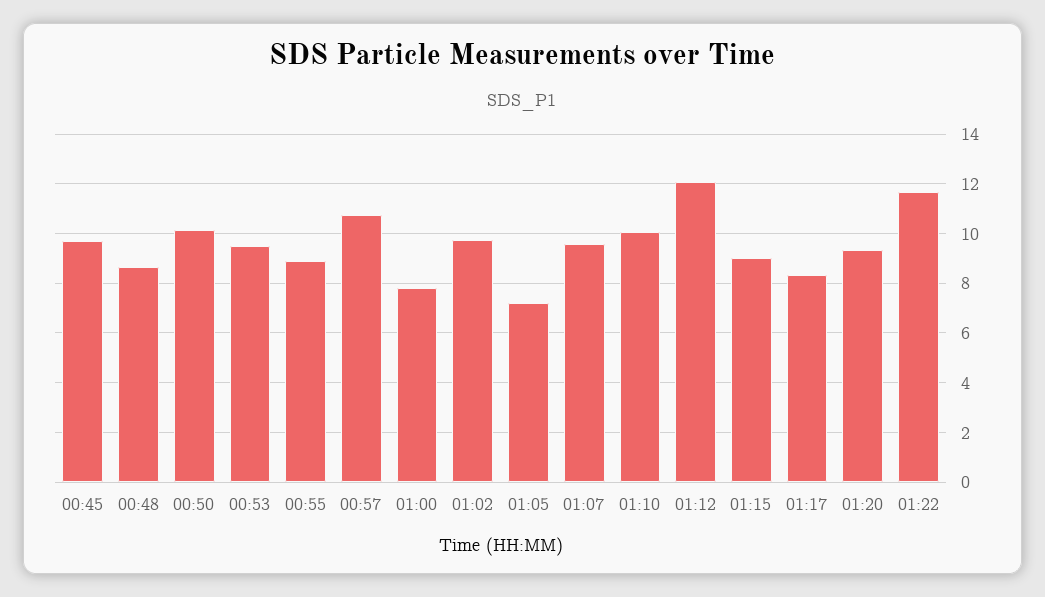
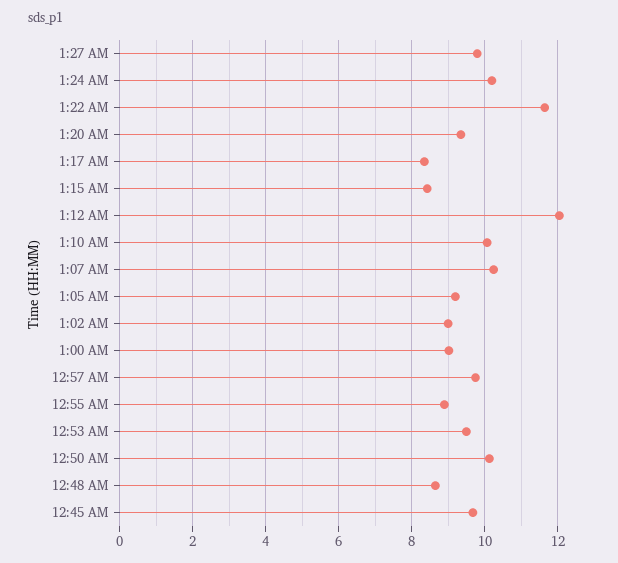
00:57: 10.75 -> 9.8
01:00: 7.75 -> 9
01:02: 9.75 -> 9
01:05: 7.25 -> 9.2
01:07: 9.5 -> 10.2
01:15: 9 -> 8.4
1:27 AM: none -> 9.8
1:24 AM: none -> 10.2

